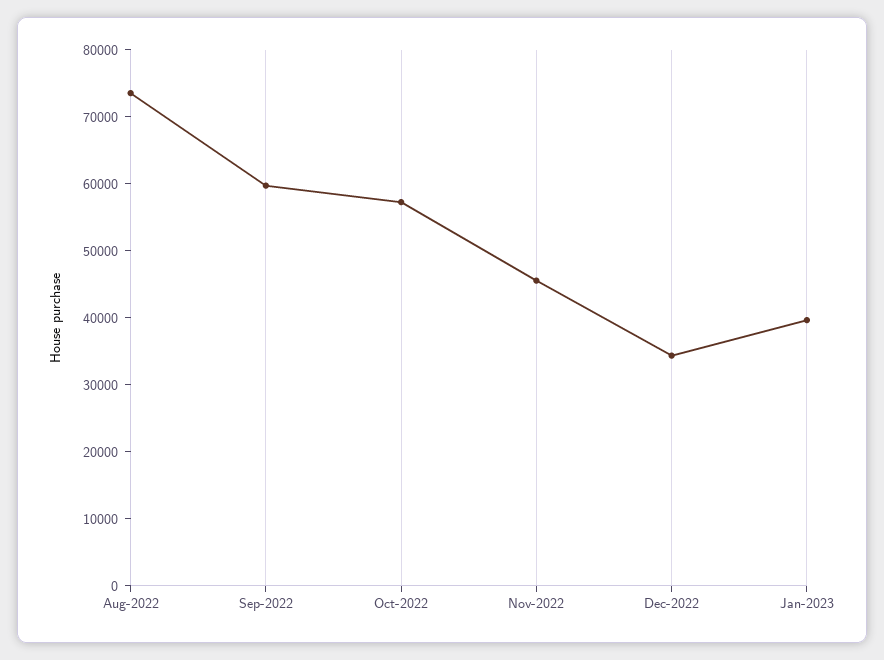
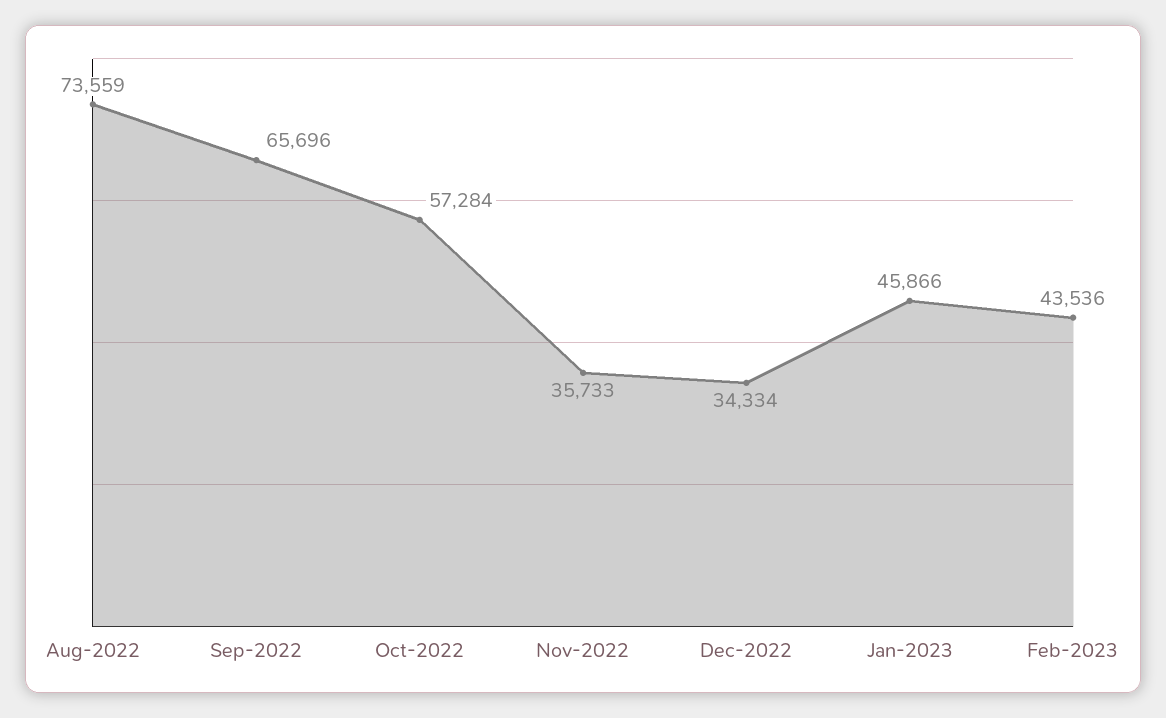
Sep-2022: 60000 -> 65696
Nov-2022: 46000 -> 35733
Jan-2023: 40000 -> 45866
Feb-2023: none -> 43536

